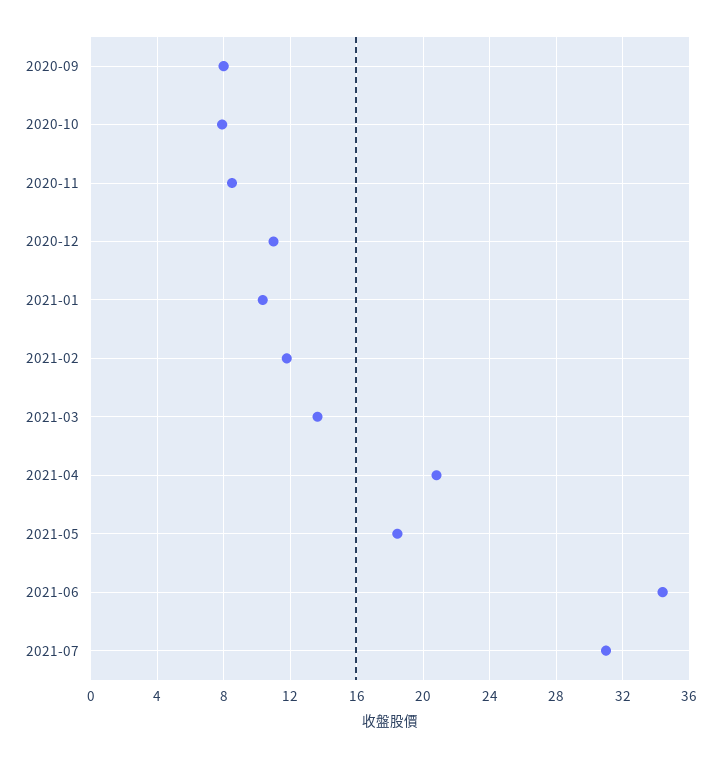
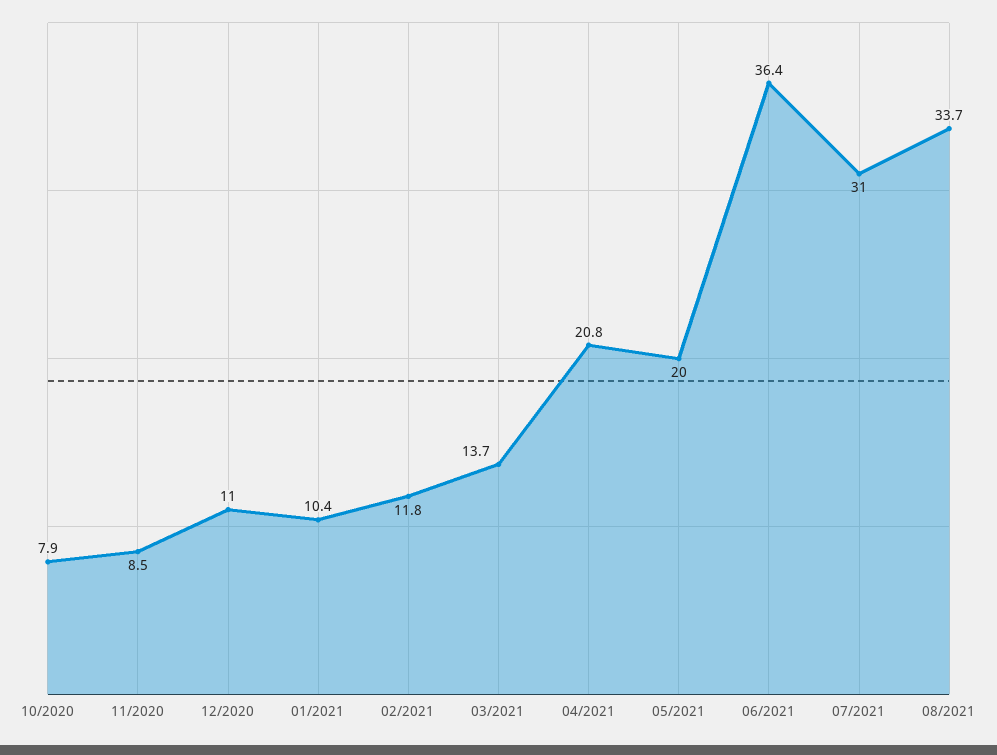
2020-09: 8 -> none
2021-05: 18.5 -> 20
2021-06: 34.5 -> 36.4
08/2021: none -> 33.7

